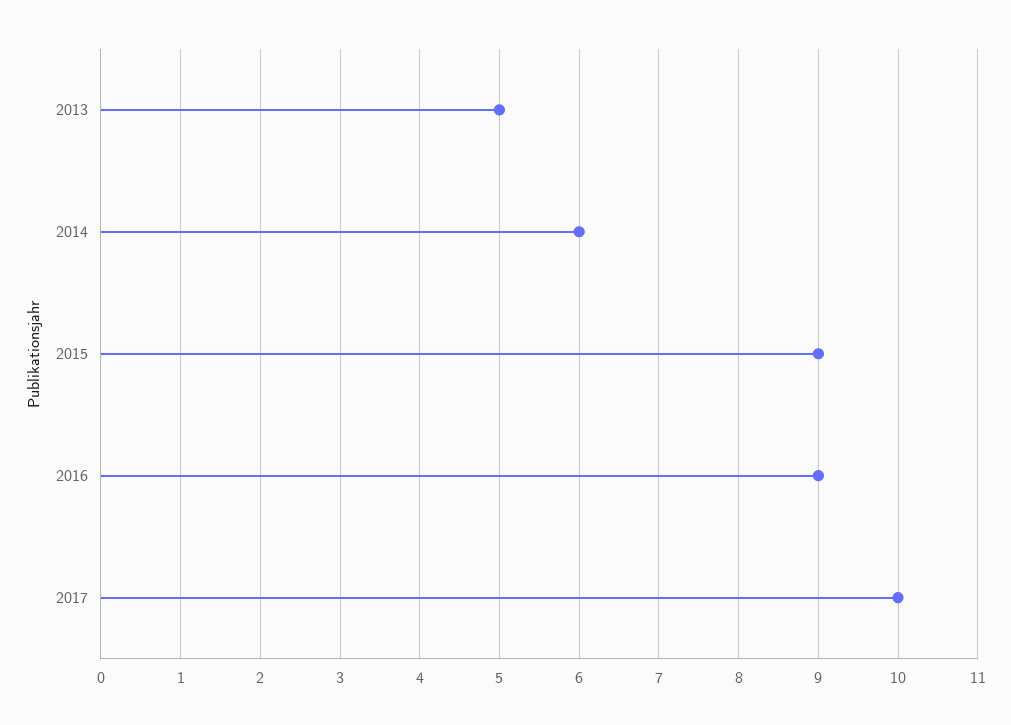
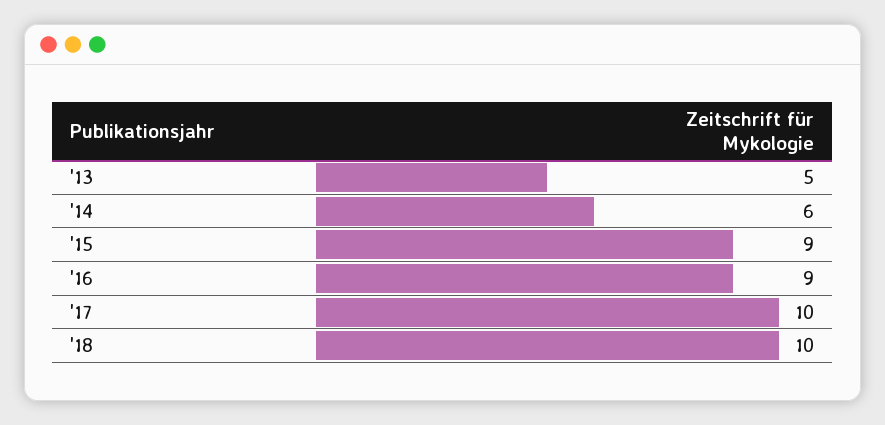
'18: none -> 10

